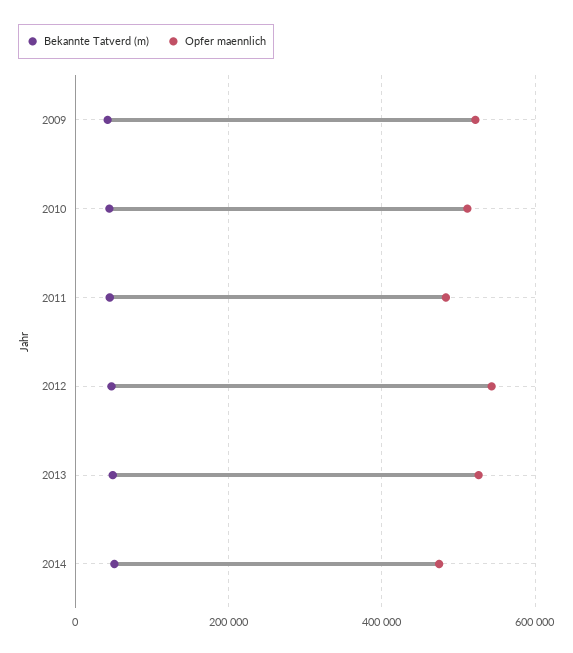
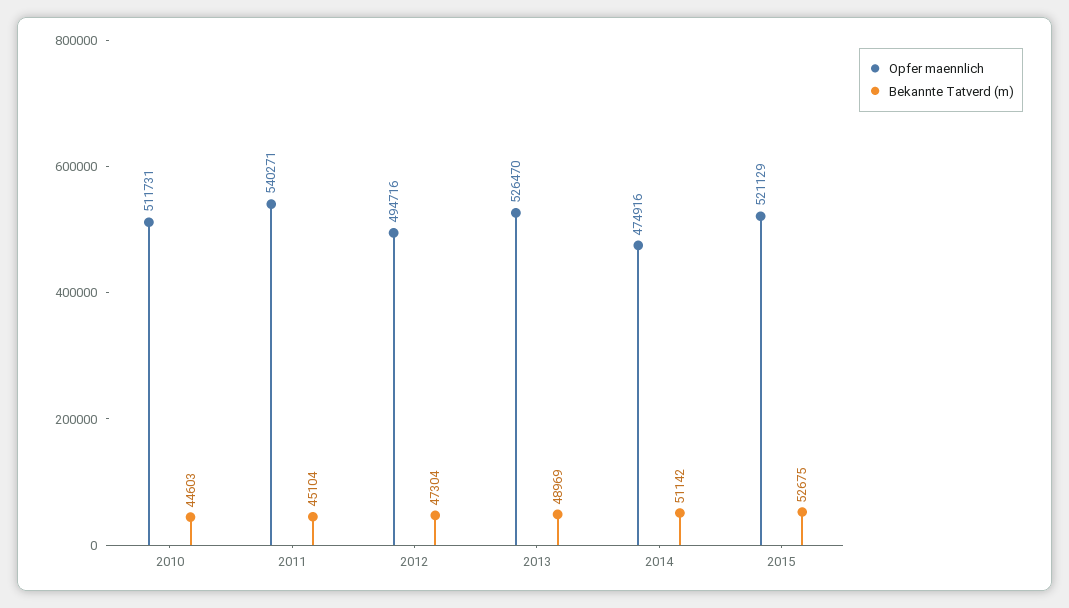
Bekannte Tatverd (m), 2009: 40000 -> none
Opfer maennlich, 2009: 520000 -> none
Opfer maennlich, 2011: 480000 -> 540271
Opfer maennlich, 2012: 540000 -> 494716
Opfer maennlich, 2015: none -> 521129
Bekannte Tatverd (m), 2015: none -> 52675

